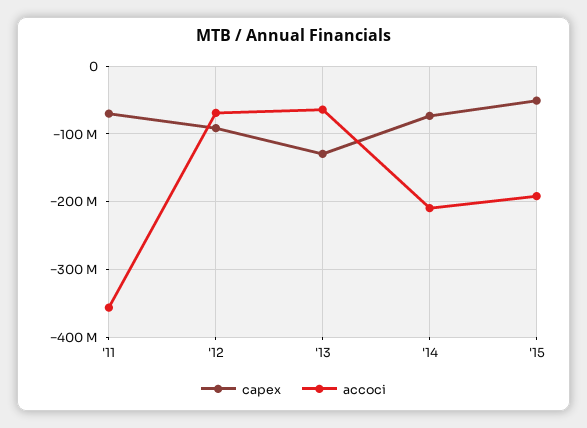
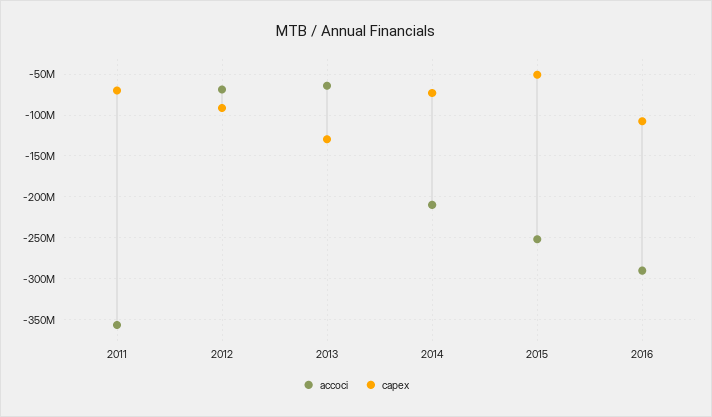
accoci, '15: -190000000 -> -250000000
accoci, 2016: none -> -290000000
capex, 2016: none -> -110000000

